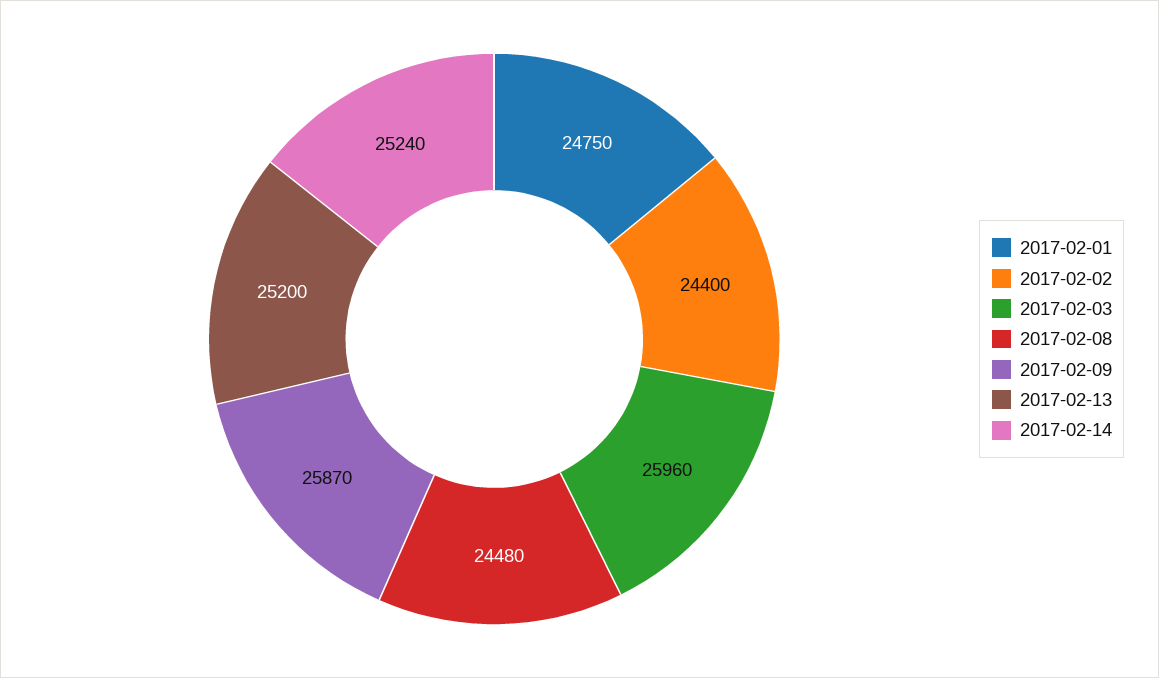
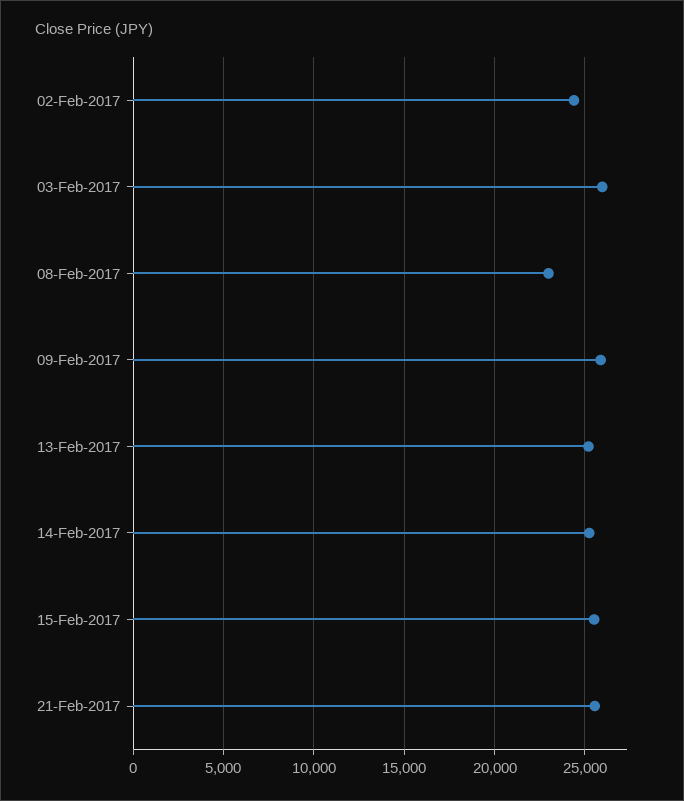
2017-02-01: 24750 -> none
2017-02-08: 24480 -> 23000
15-Feb-2017: none -> 25500
21-Feb-2017: none -> 25500

